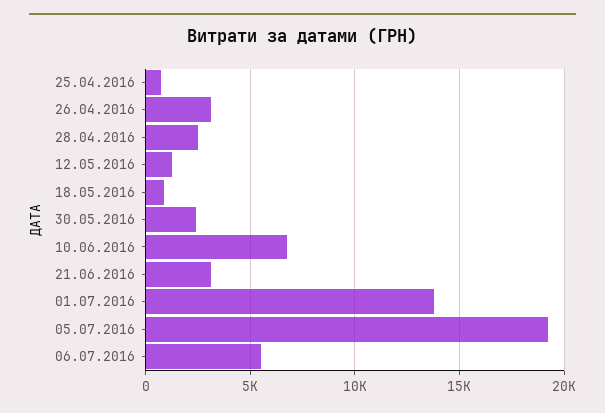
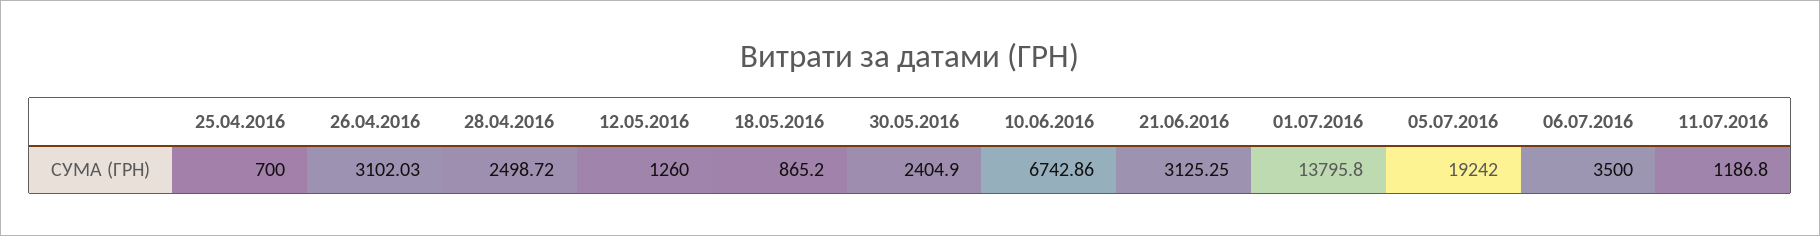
06.07.2016: 5500 -> 3500
11.07.2016: none -> 1186.8

